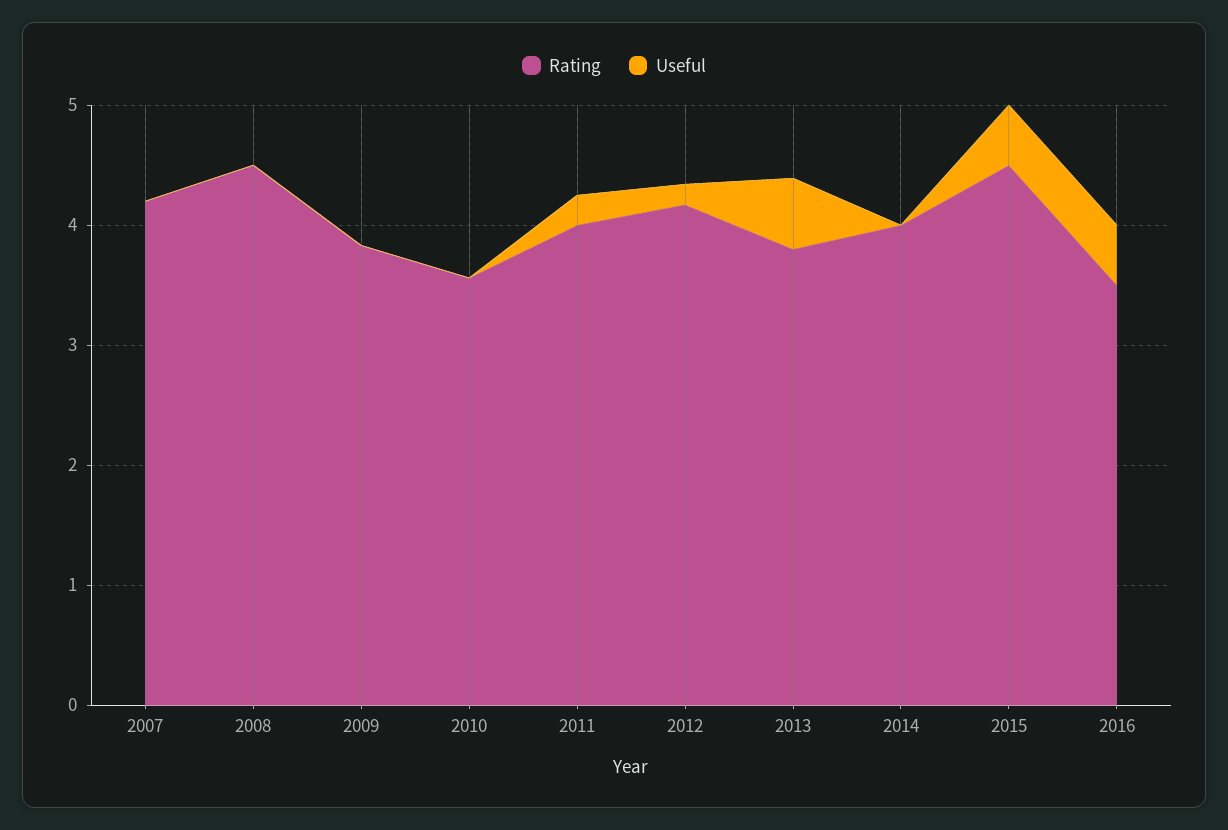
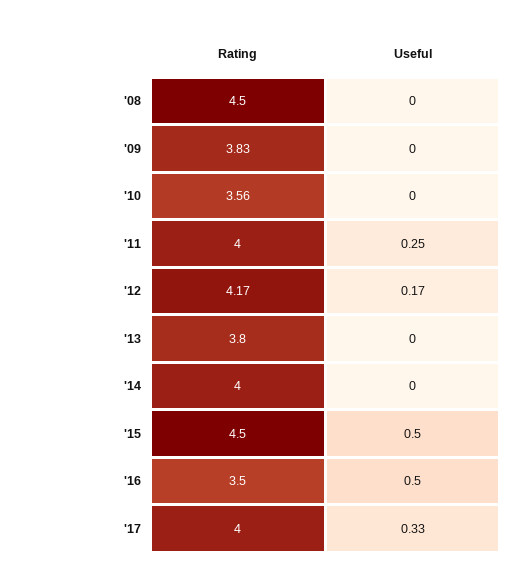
Rating, 2007: 4.2 -> none
Useful, 2007: 0 -> none
Useful, 2013: 0.6 -> 0
Rating, '17: none -> 4
Useful, '17: none -> 0.33

